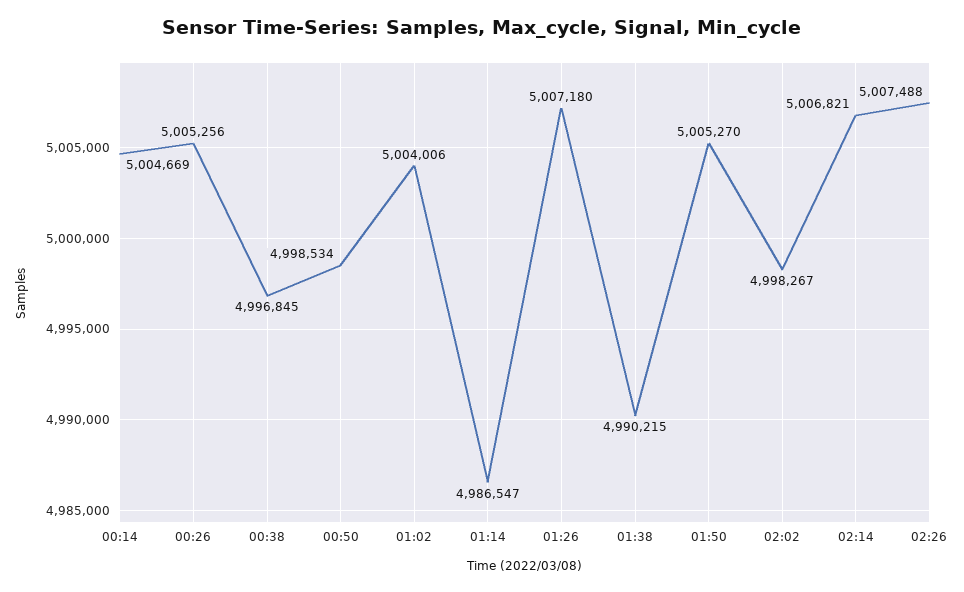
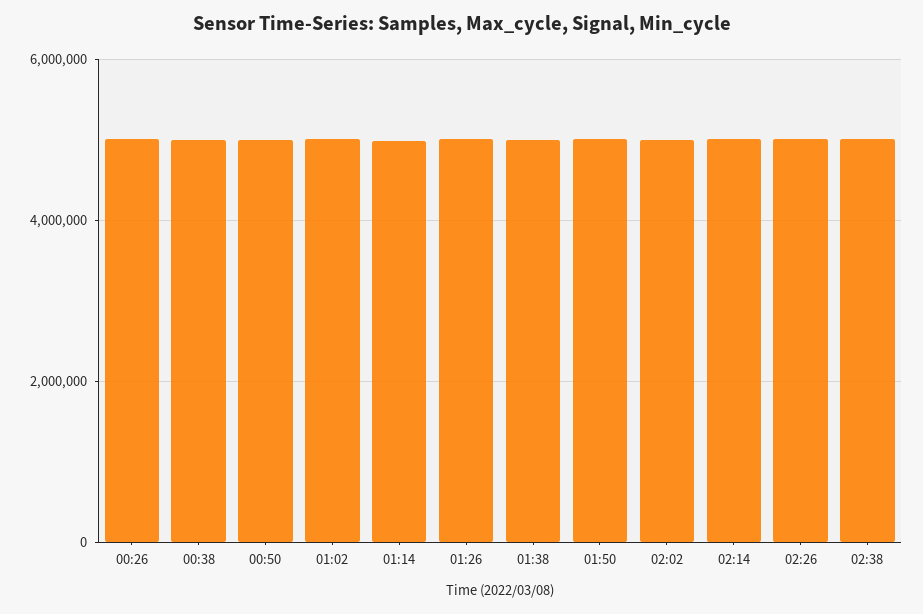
00:14: 5004669 -> none
02:38: none -> 5000000

